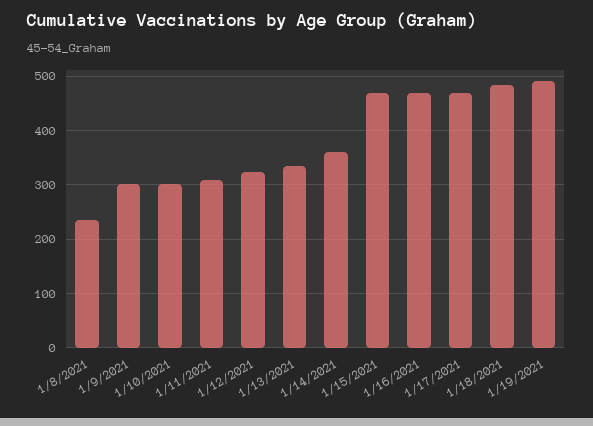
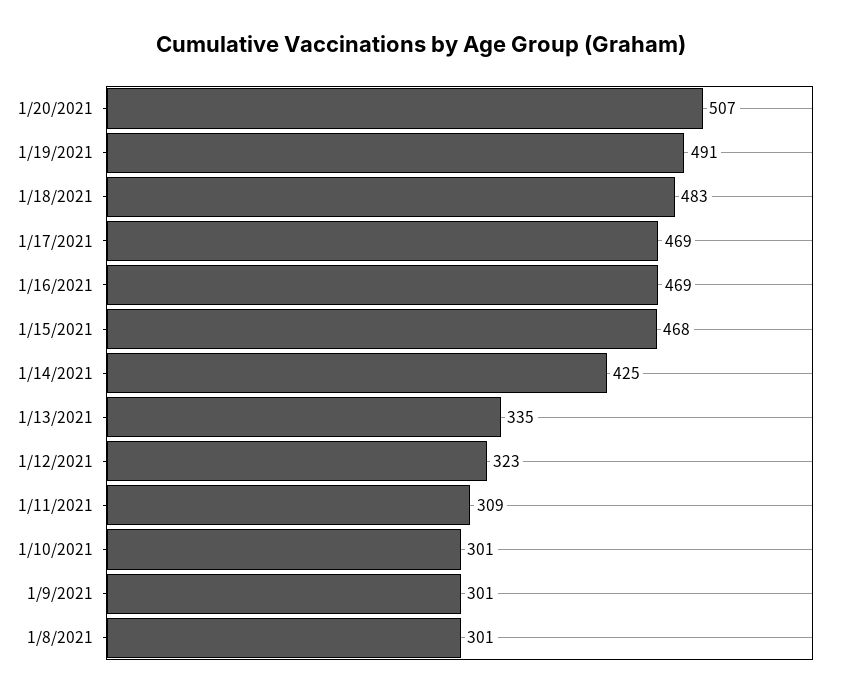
1/8/2021: 240 -> 301
1/14/2021: 360 -> 425
1/20/2021: none -> 507

